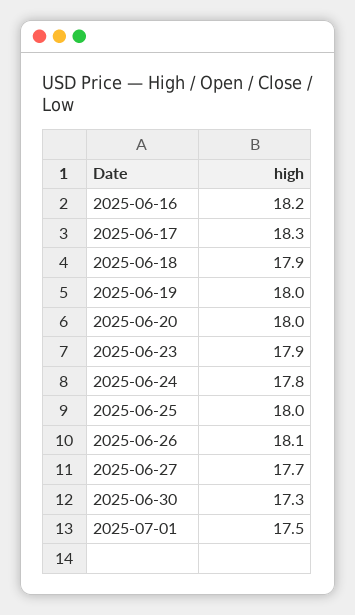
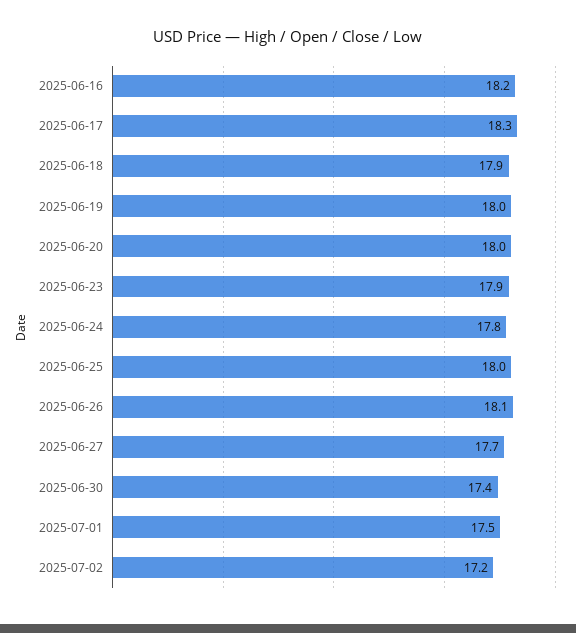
2025-06-30: 17.3 -> 17.4
2025-07-02: none -> 17.2

